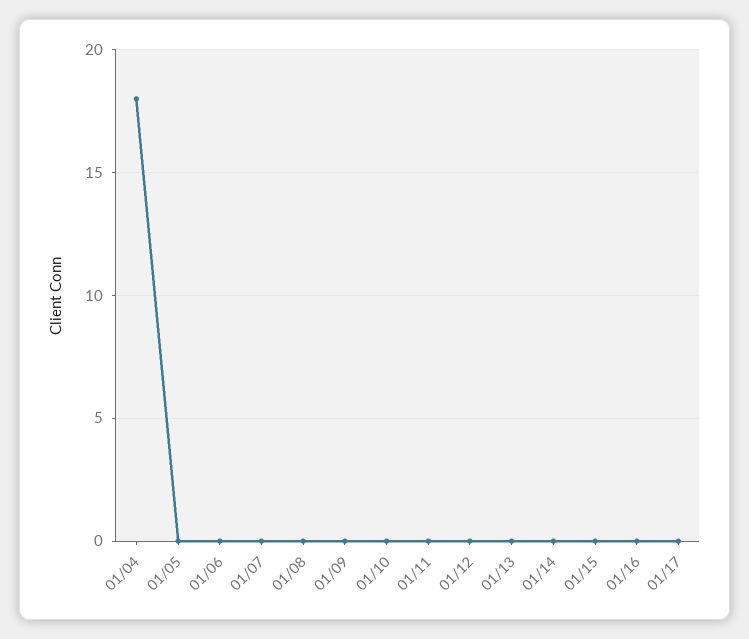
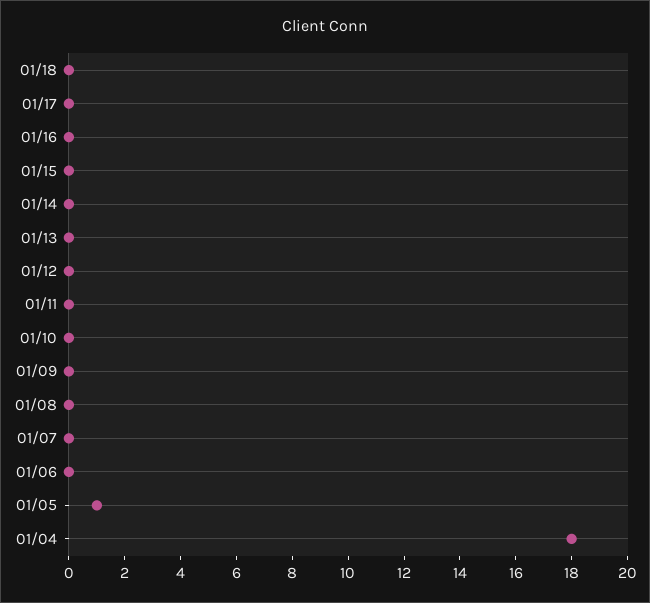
01/05: 0 -> 1
01/18: none -> 0

